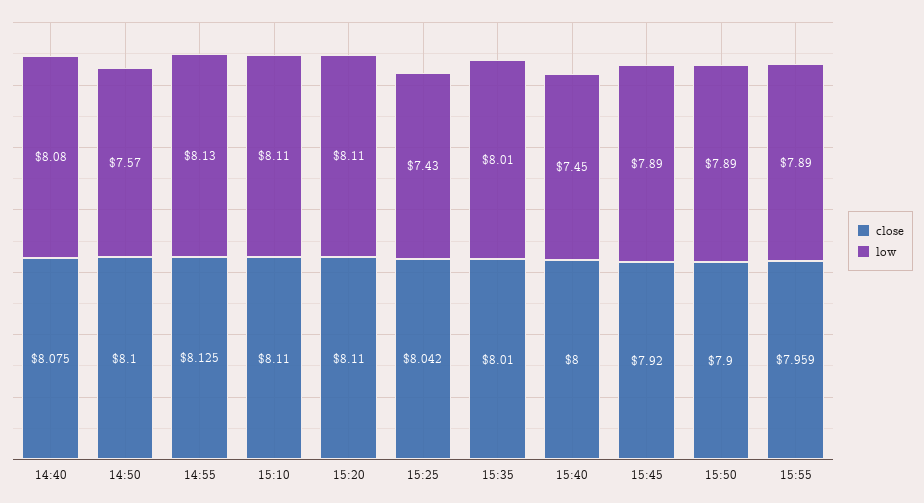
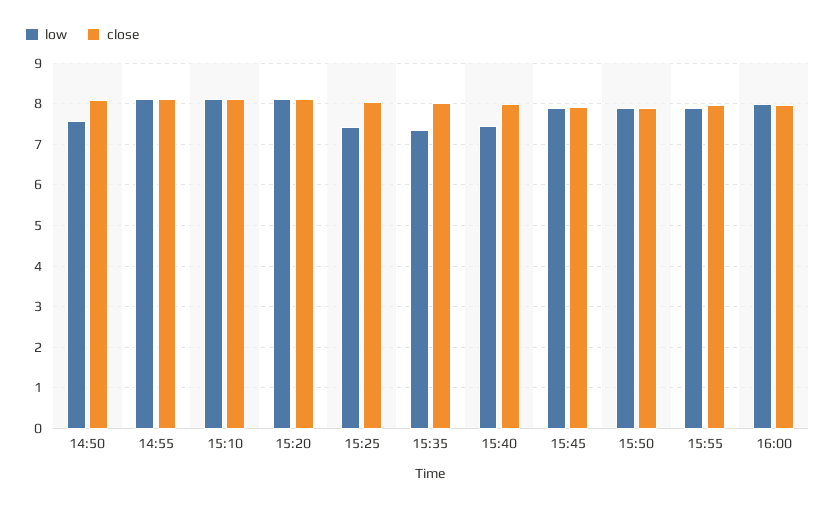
close, 14:40: 8.075 -> none
low, 14:40: 8.08 -> none
low, 15:35: 8.01 -> 7.4
low, 16:00: none -> 8
close, 16:00: none -> 8

